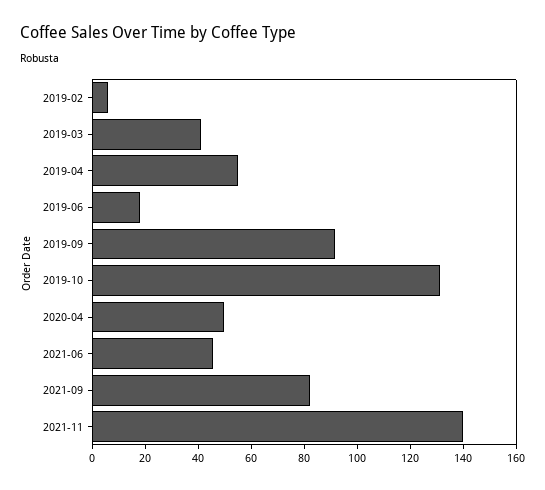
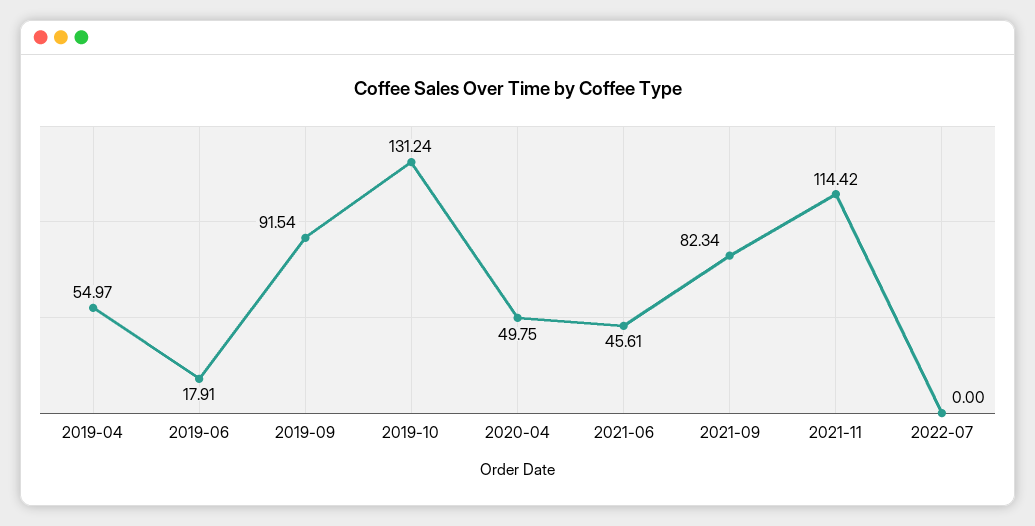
2019-02: 5 -> none
2019-03: 40 -> none
2021-11: 140 -> 114.42
2022-07: none -> 0

